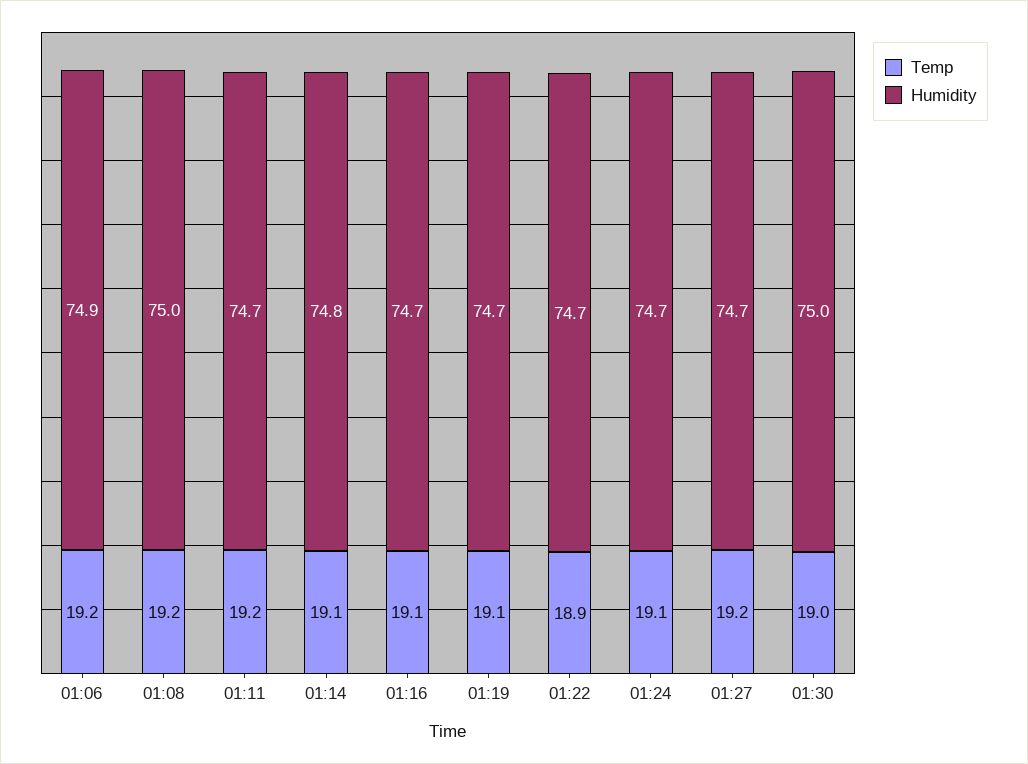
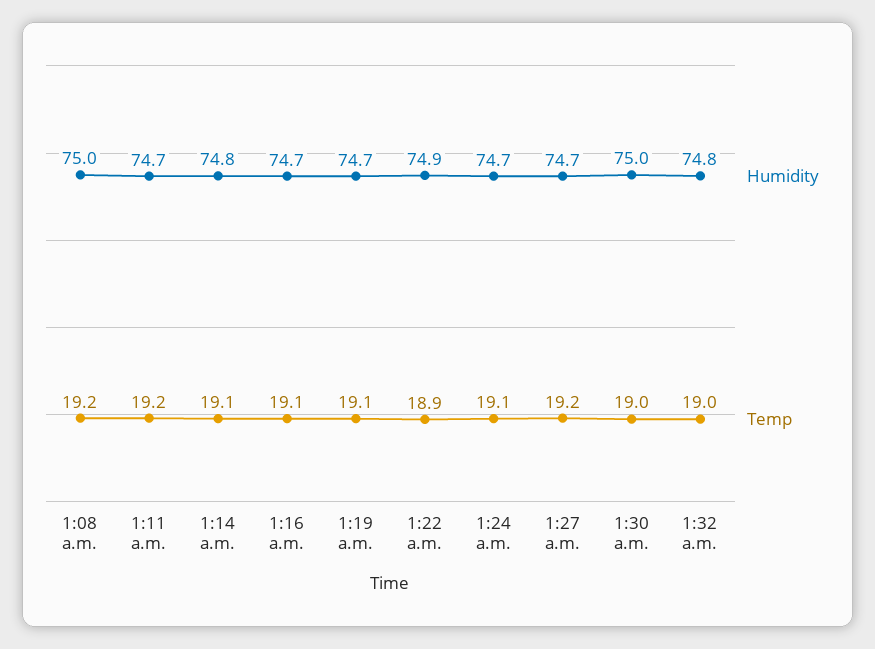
Temp, 01:06: 19.2 -> none
Humidity, 01:06: 74.9 -> none
Humidity, 01:22: 74.7 -> 74.9
Humidity, 1:32 a.m.: none -> 74.8
Temp, 1:32 a.m.: none -> 19

